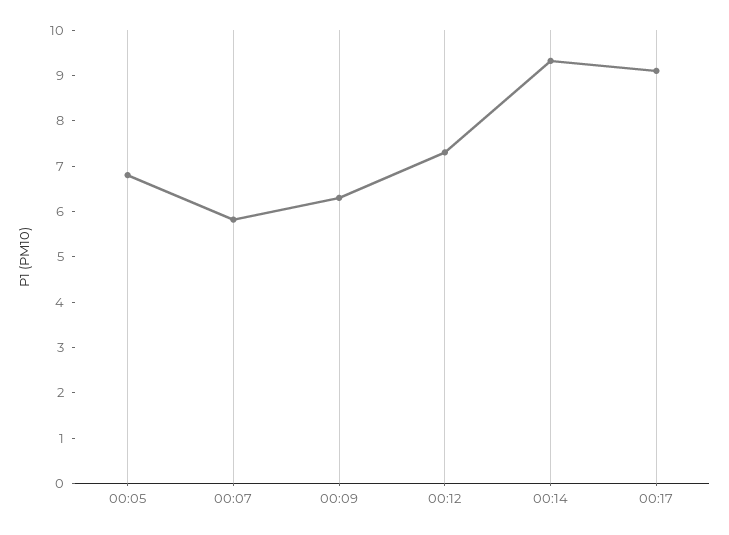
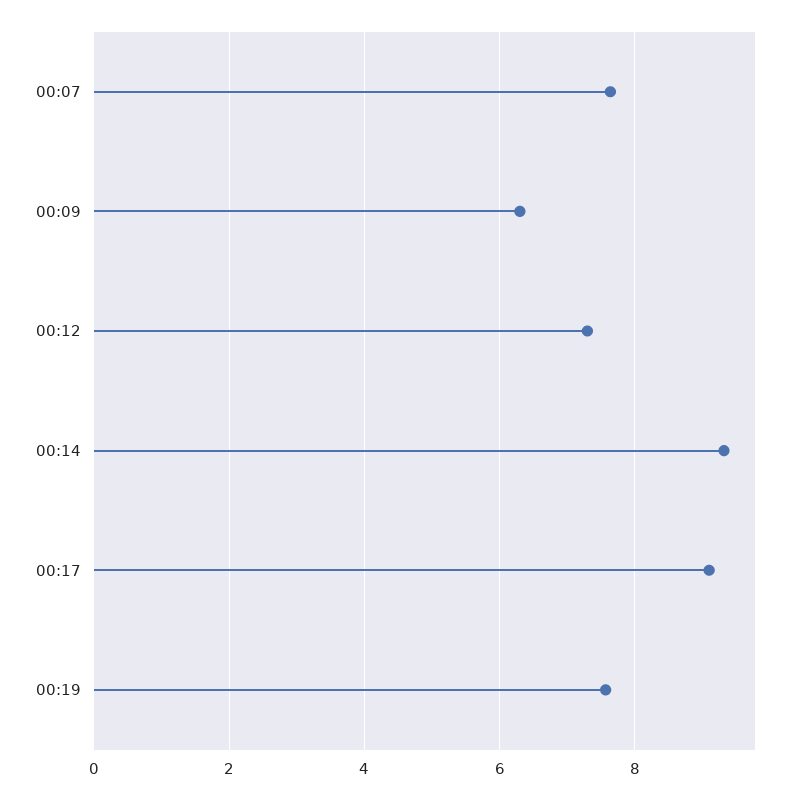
00:05: 6.8 -> none
00:07: 5.8 -> 7.6
00:19: none -> 7.6

